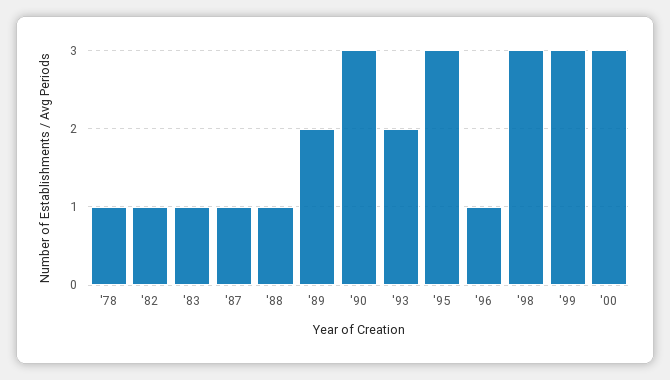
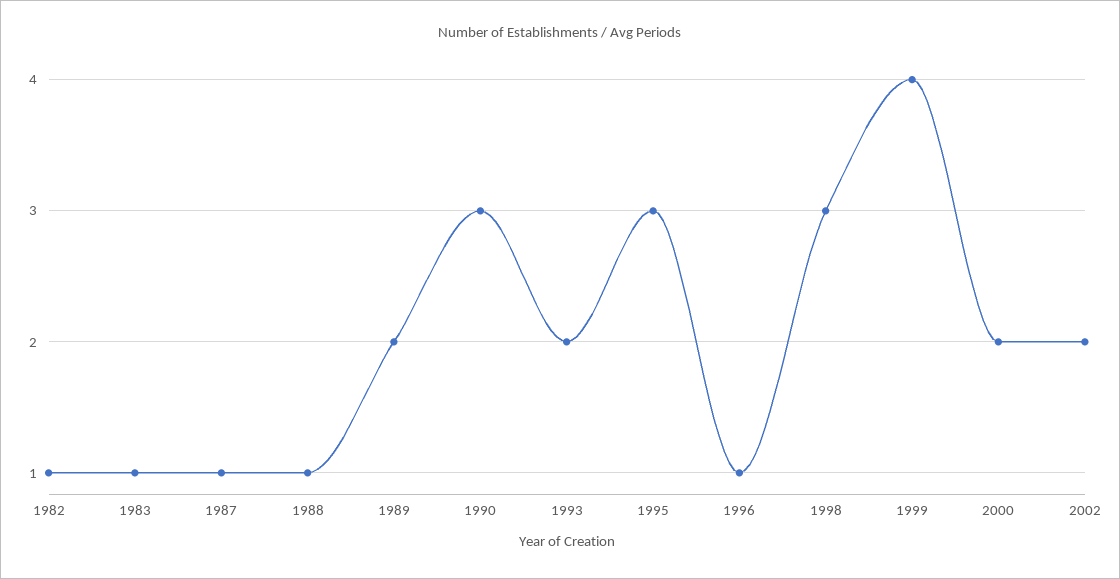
'78: 1 -> none
'99: 3 -> 4
'00: 3 -> 2
2002: none -> 2

